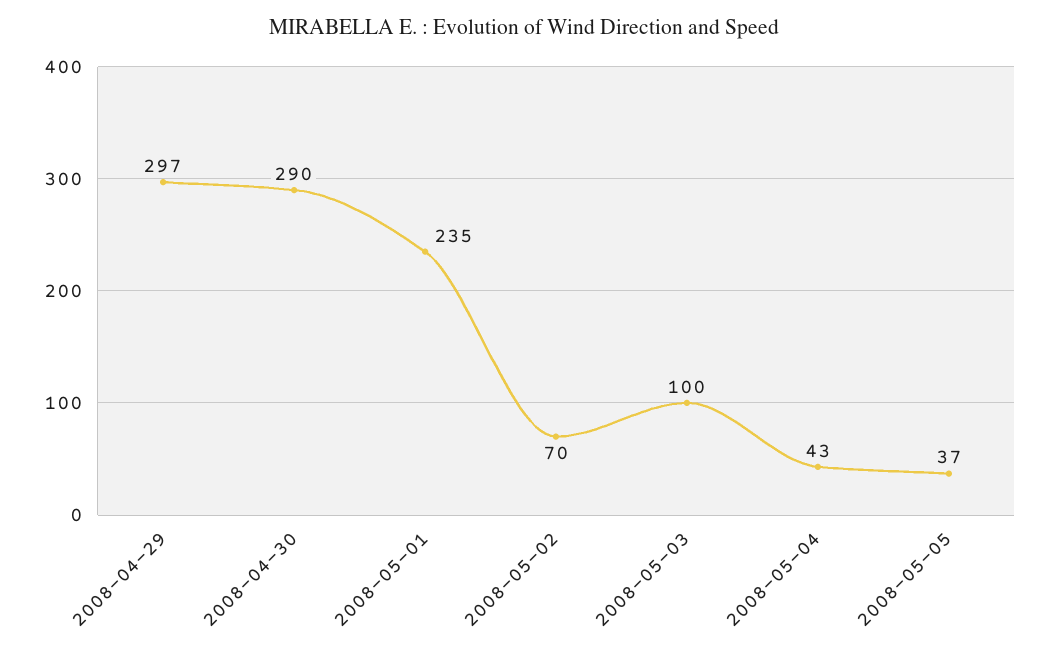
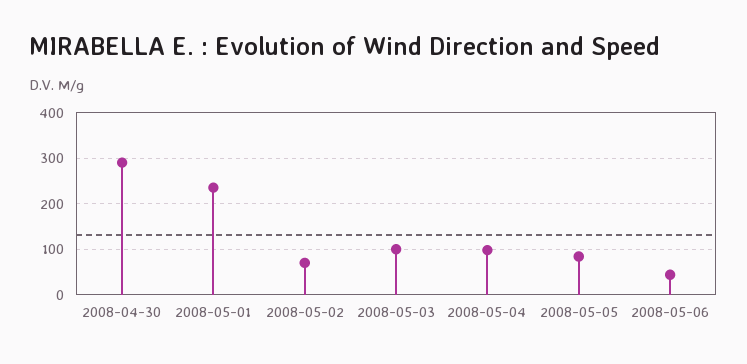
2008-04-29: 297 -> none
2008-05-04: 43 -> 100
2008-05-05: 37 -> 80
2008-05-06: none -> 40

